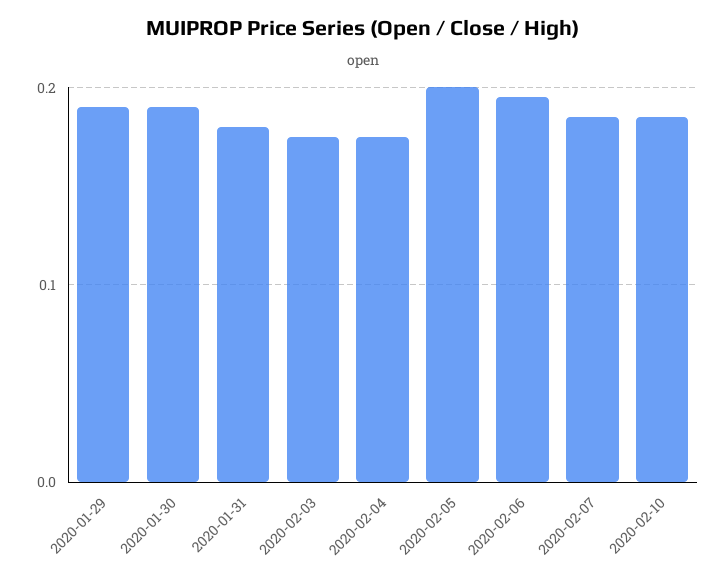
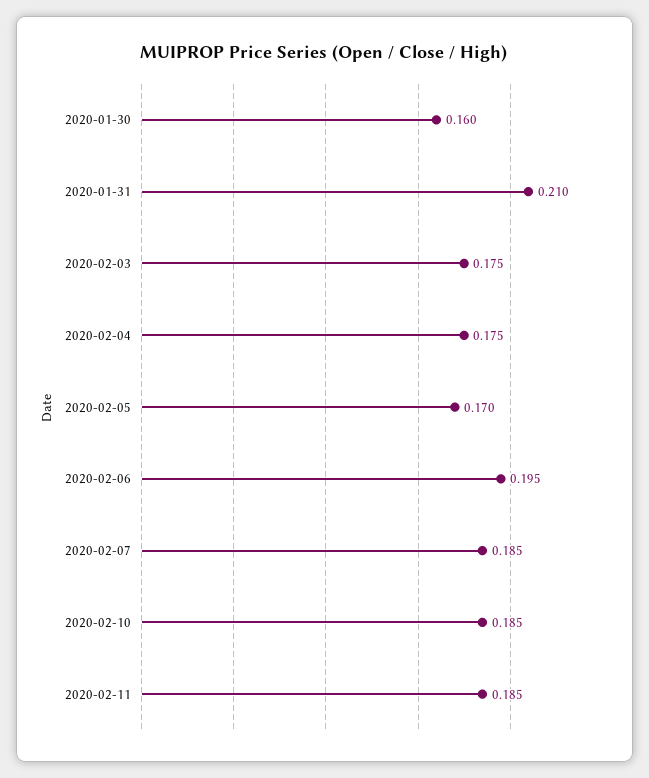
2020-01-29: 0.19 -> none
2020-01-30: 0.19 -> 0.16
2020-01-31: 0.18 -> 0.21
2020-02-05: 0.2 -> 0.17
2020-02-11: none -> 0.185

